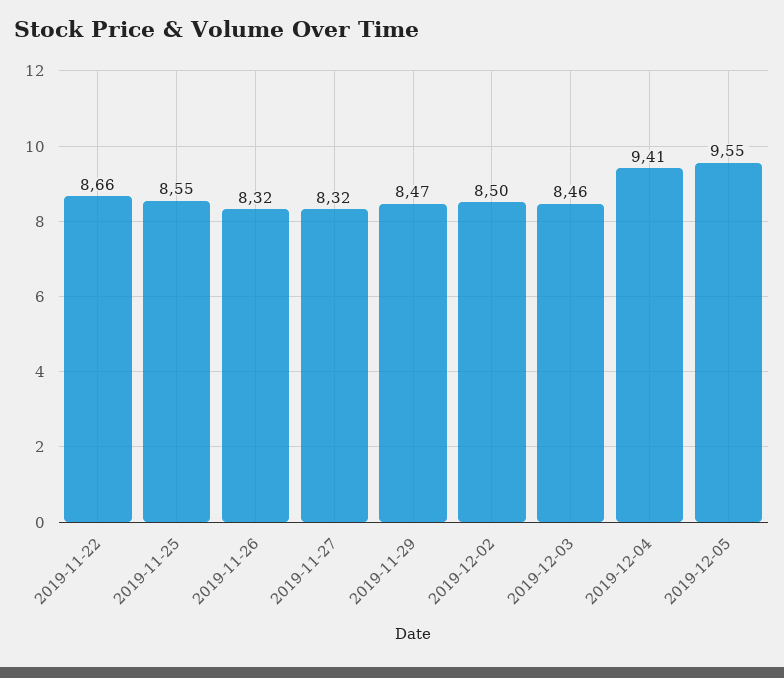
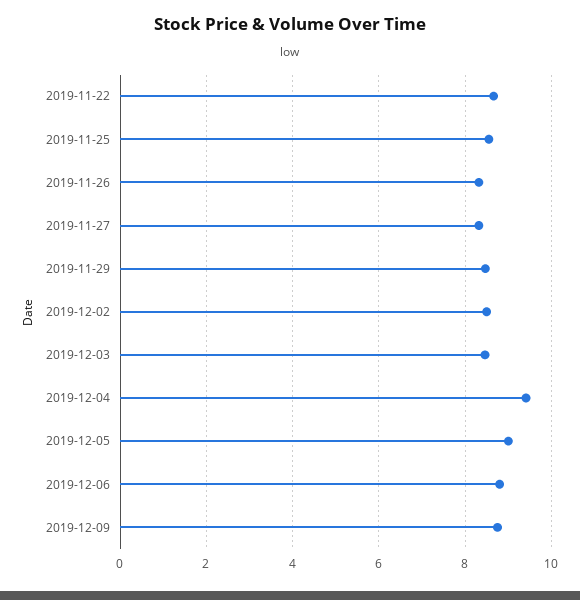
2019-12-05: 9.55 -> 9
2019-12-06: none -> 8.8
2019-12-09: none -> 8.8

